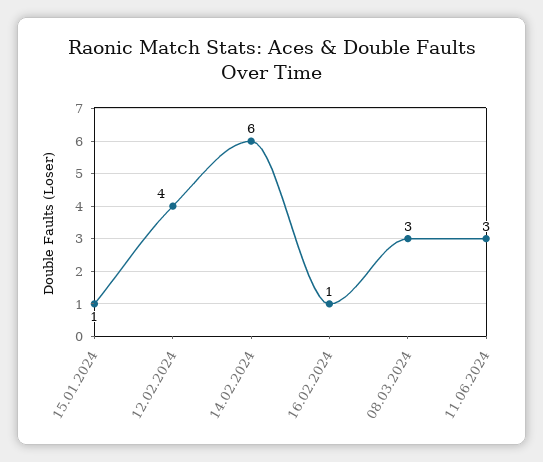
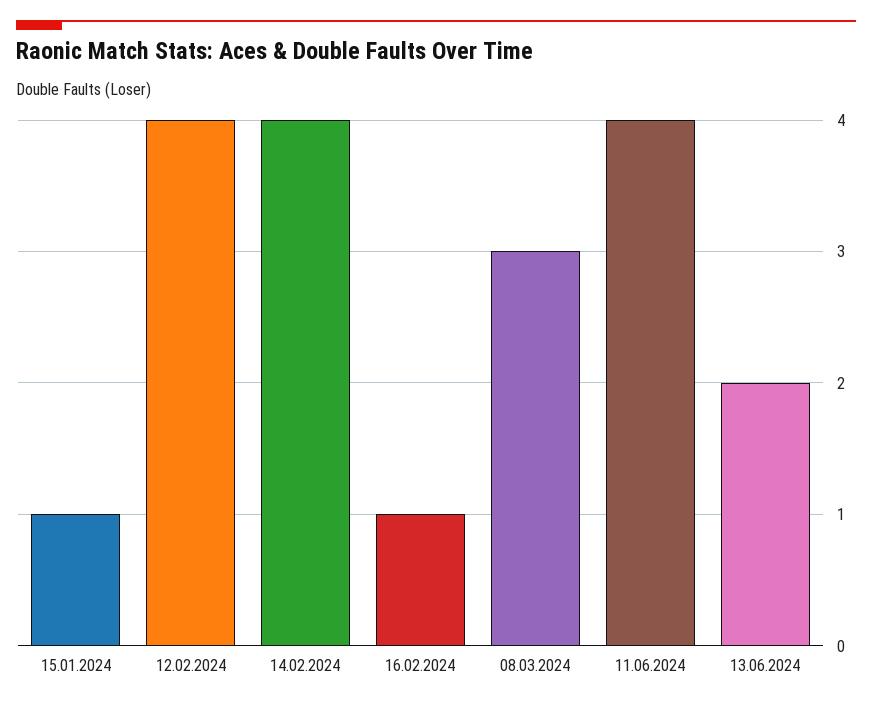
14.02.2024: 6 -> 4
11.06.2024: 3 -> 4
13.06.2024: none -> 2

